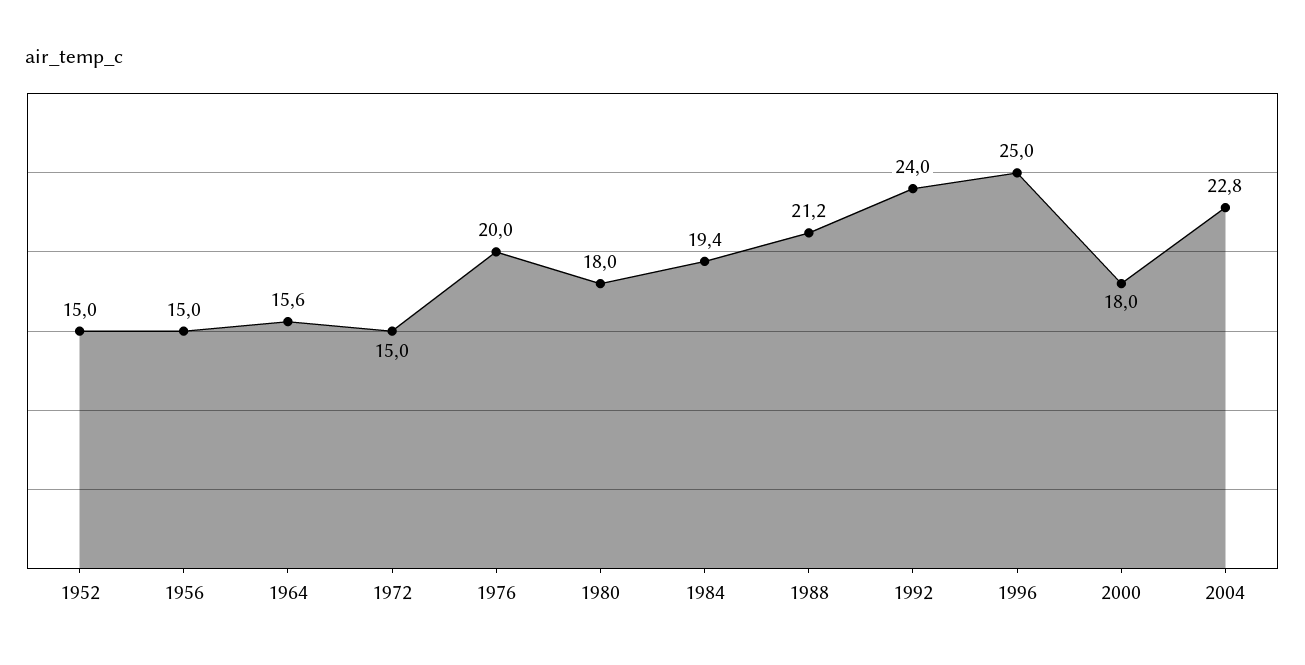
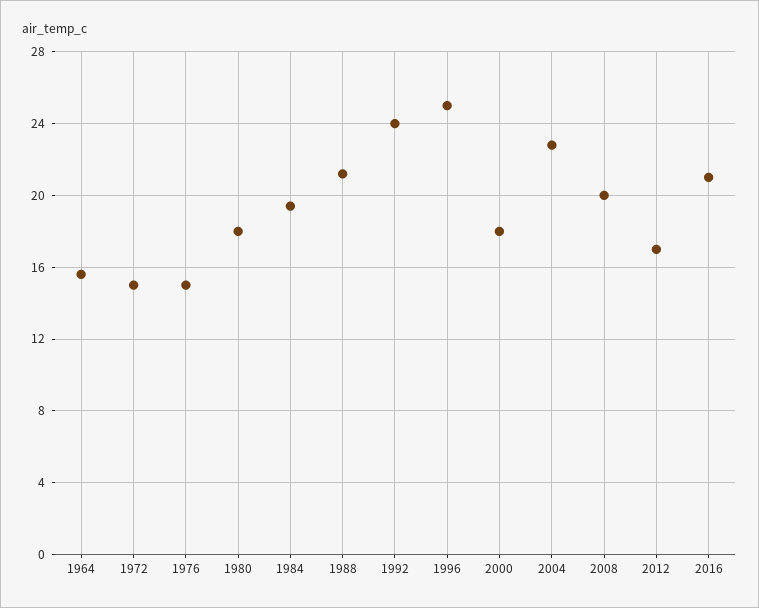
1952: 15 -> none
1956: 15 -> none
1976: 20 -> 15
2008: none -> 20
2012: none -> 17
2016: none -> 21

